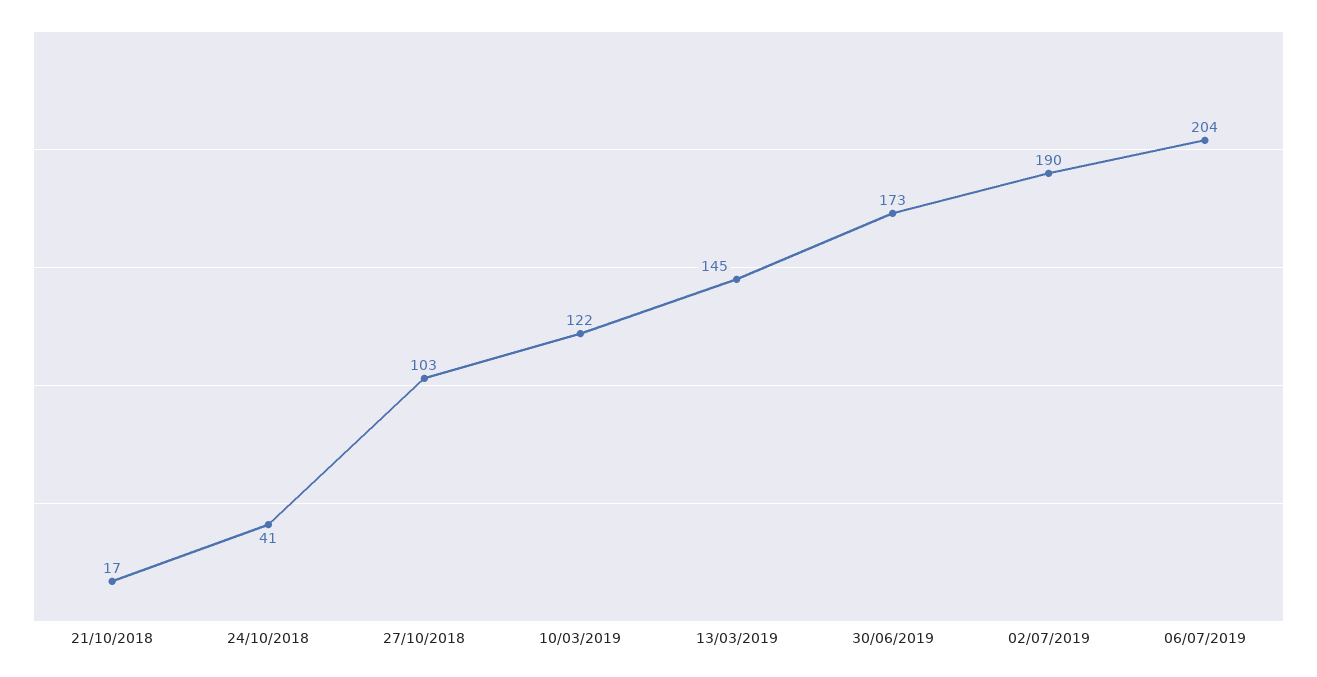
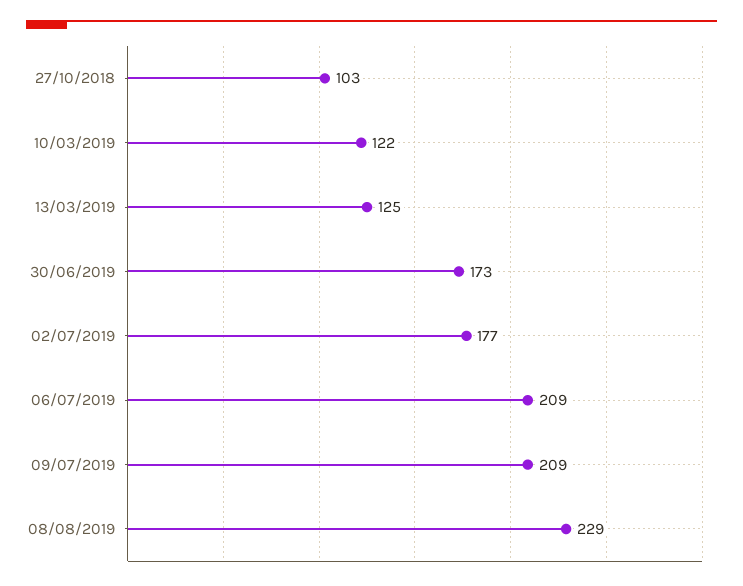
21/10/2018: 17 -> none
24/10/2018: 41 -> none
13/03/2019: 145 -> 125
02/07/2019: 190 -> 177
06/07/2019: 204 -> 209
09/07/2019: none -> 209
08/08/2019: none -> 229

